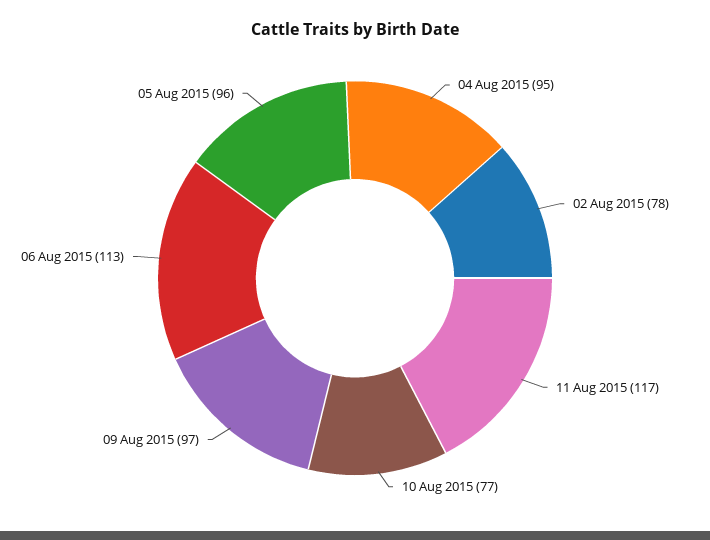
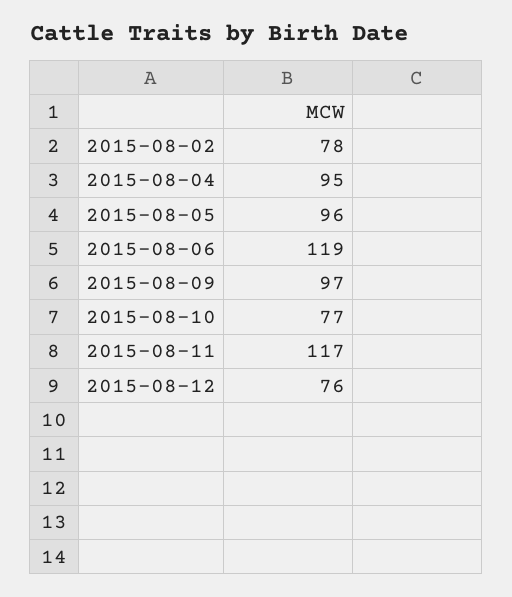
06 Aug 2015: 113 -> 119
2015-08-12: none -> 76

